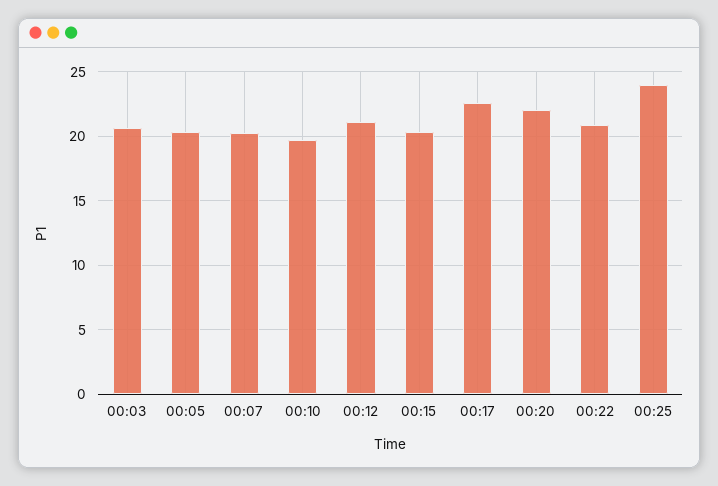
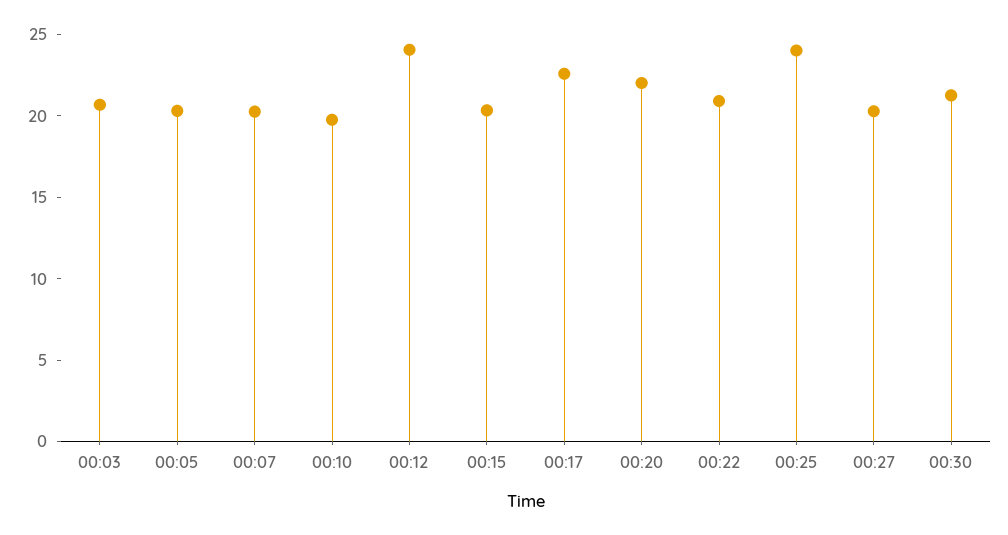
00:12: 21 -> 24
00:27: none -> 20
00:30: none -> 21

